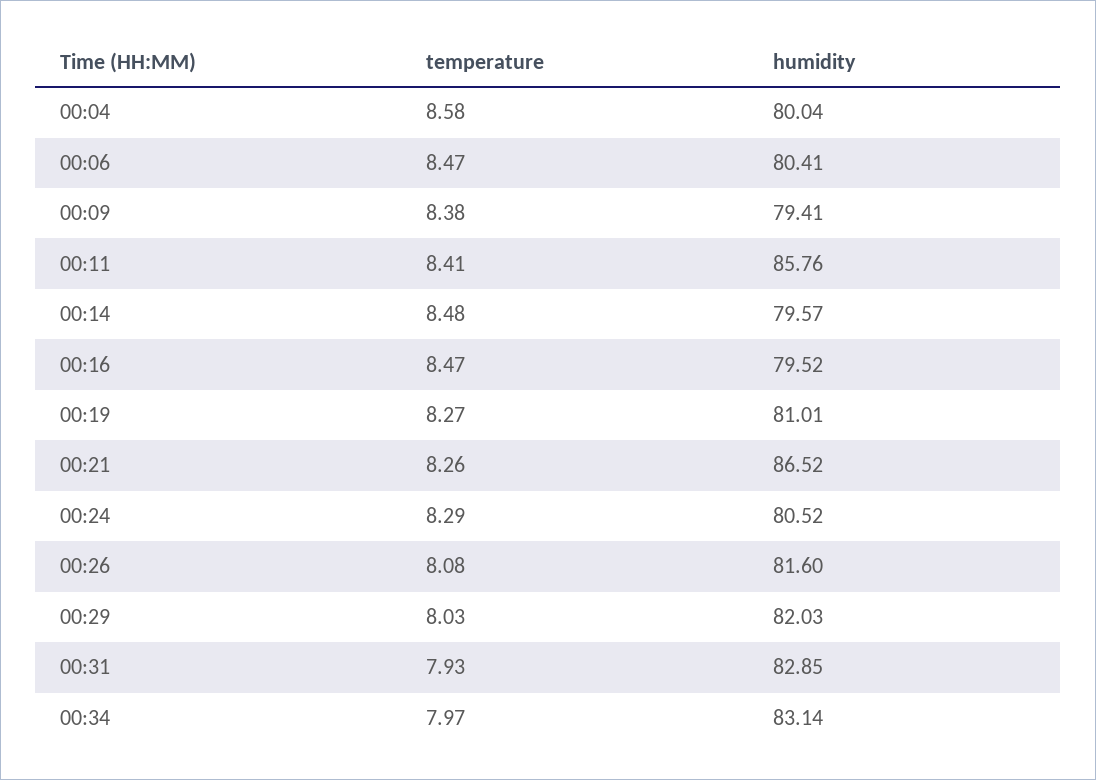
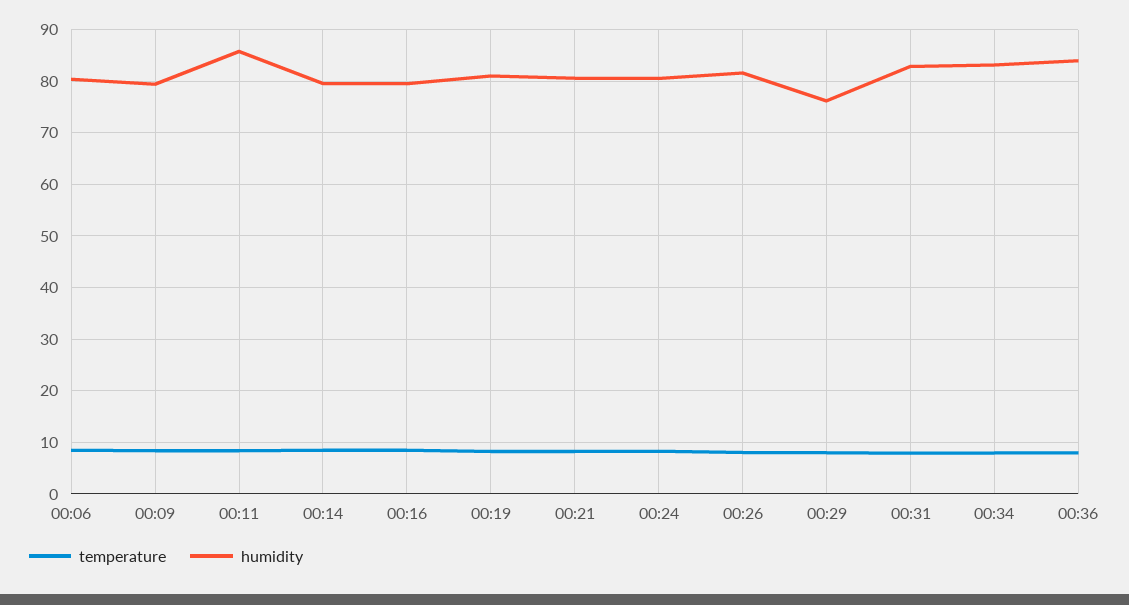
temperature, 00:04: 8.58 -> none
humidity, 00:04: 80.04 -> none
humidity, 00:21: 86.52 -> 80
humidity, 00:29: 82.03 -> 76
temperature, 00:36: none -> 8
humidity, 00:36: none -> 84

